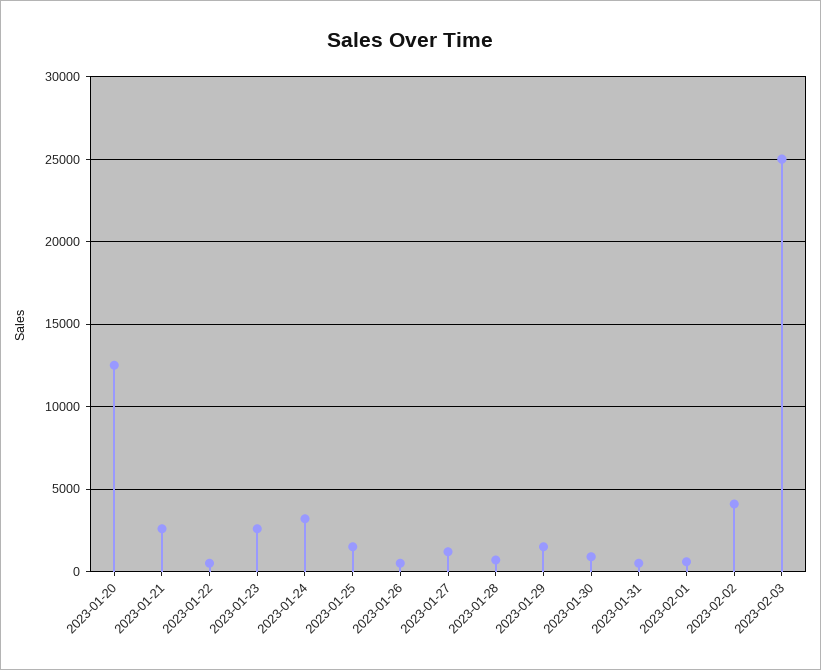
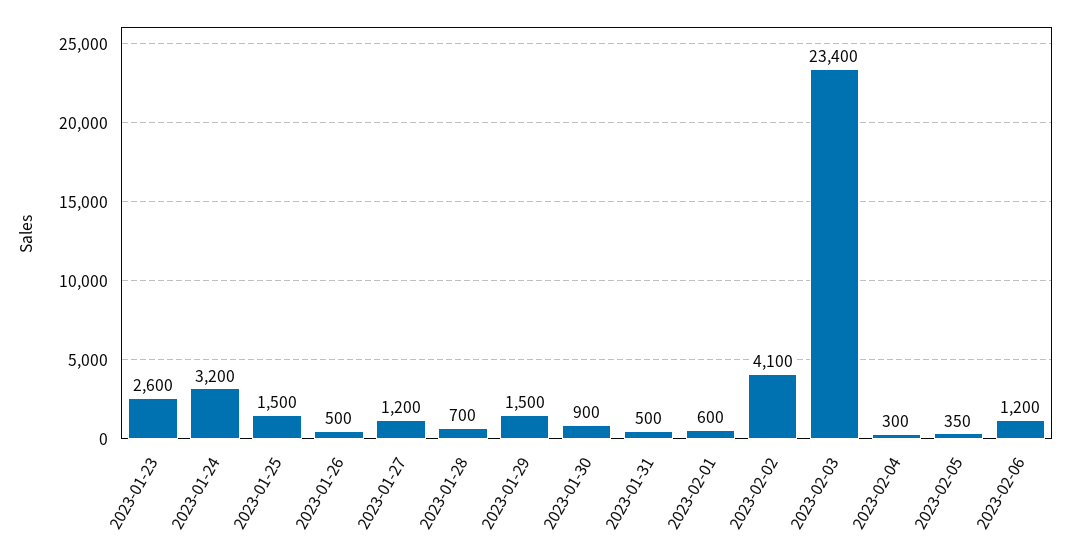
2023-01-20: 12500 -> none
2023-01-21: 2500 -> none
2023-01-22: 500 -> none
2023-02-03: 25000 -> 23400
2023-02-04: none -> 300
2023-02-05: none -> 350
2023-02-06: none -> 1200

